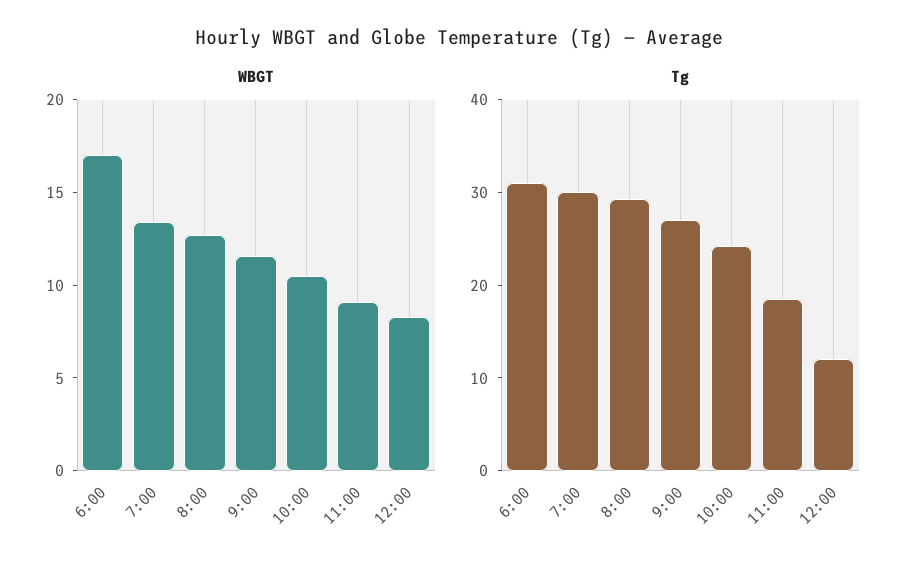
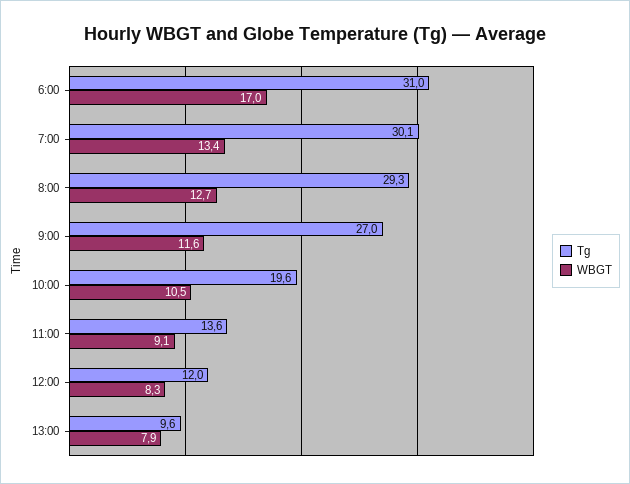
Tg, 10:00: 24 -> 19.6
Tg, 11:00: 18 -> 13.6
Tg, 13:00: none -> 9.6
WBGT, 13:00: none -> 7.9

